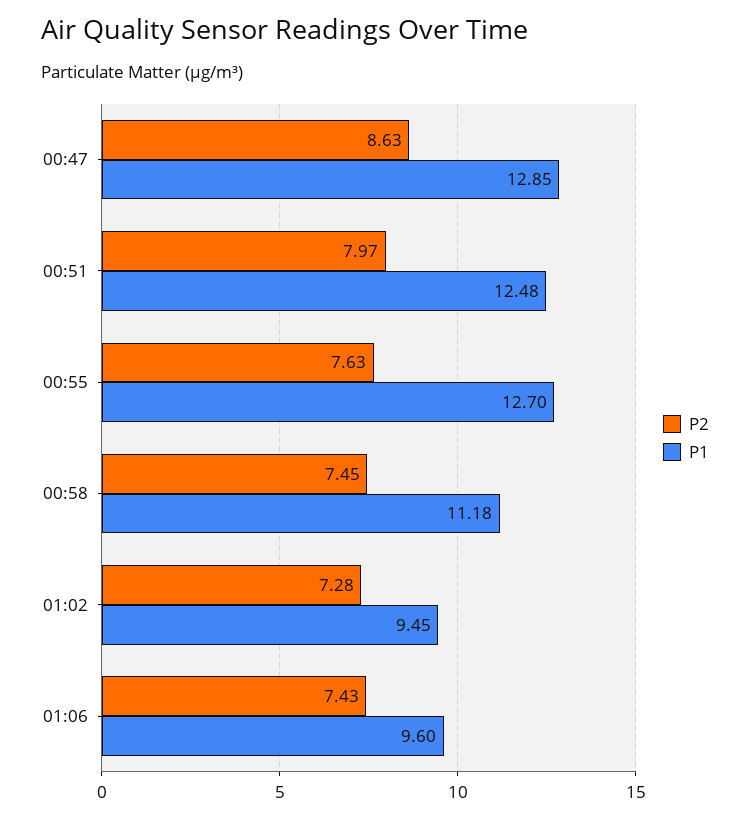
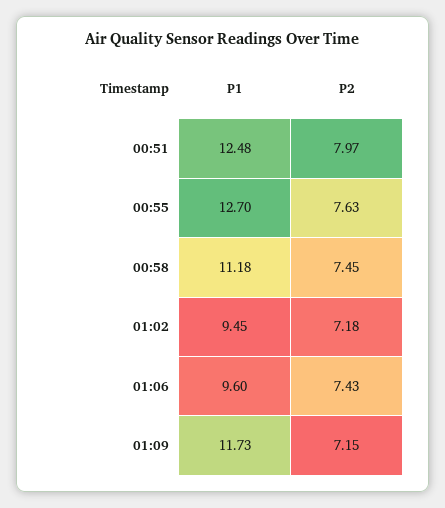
P2, 00:47: 8.63 -> none
P1, 00:47: 12.85 -> none
P2, 01:02: 7.28 -> 7.18
P1, 01:09: none -> 11.73
P2, 01:09: none -> 7.15

